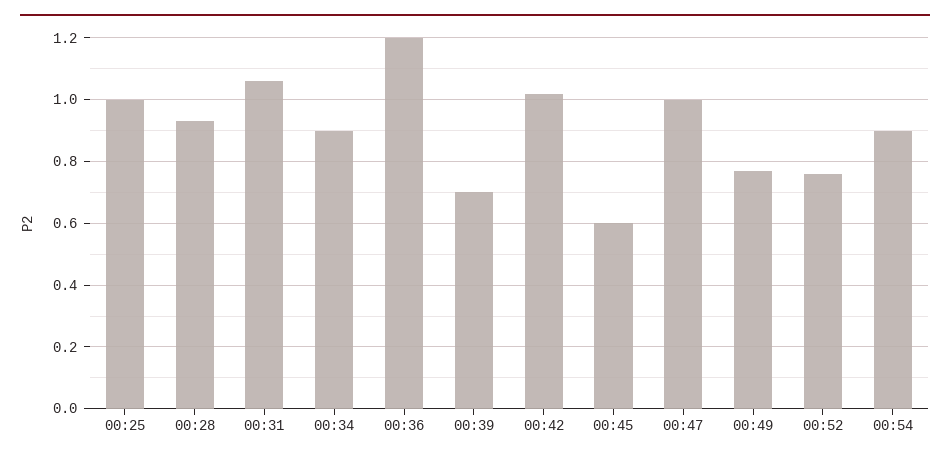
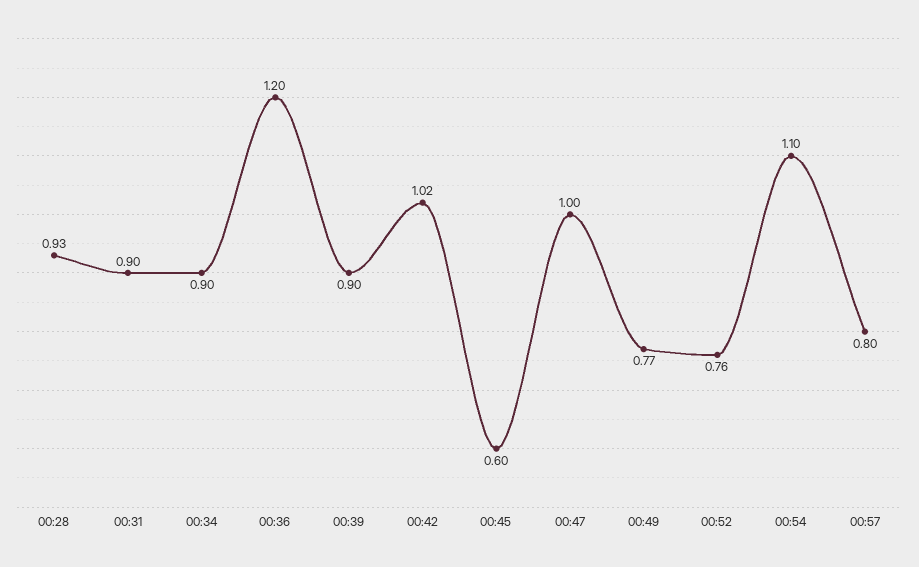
00:25: 1 -> none
00:31: 1.05 -> 0.9
00:39: 0.7 -> 0.9
00:54: 0.9 -> 1.1
00:57: none -> 0.8

